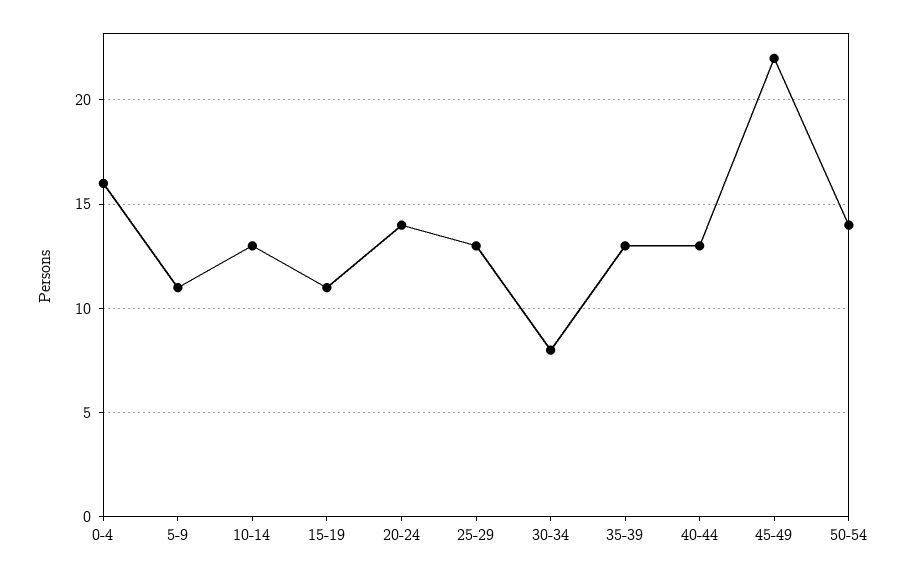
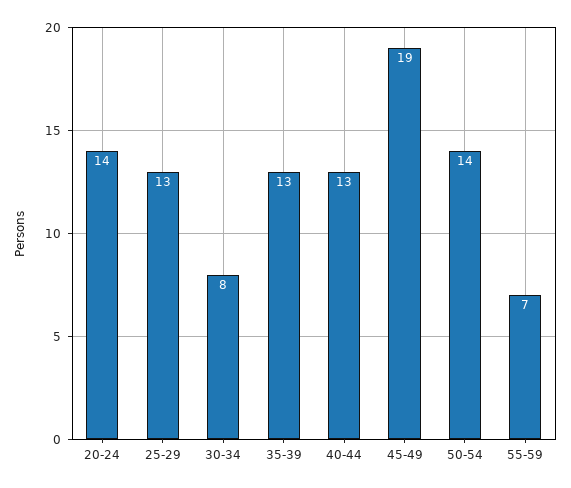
0-4: 16 -> none
5-9: 11 -> none
10-14: 13 -> none
15-19: 11 -> none
45-49: 22 -> 19
55-59: none -> 7

